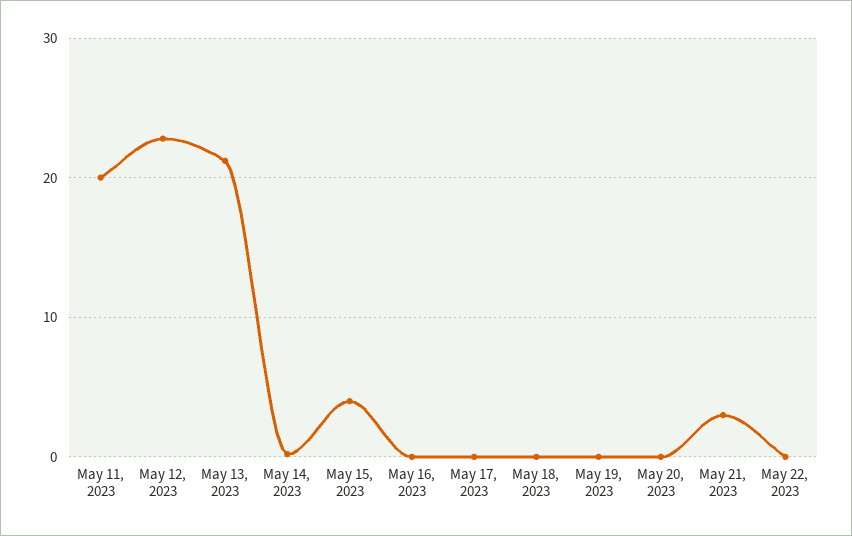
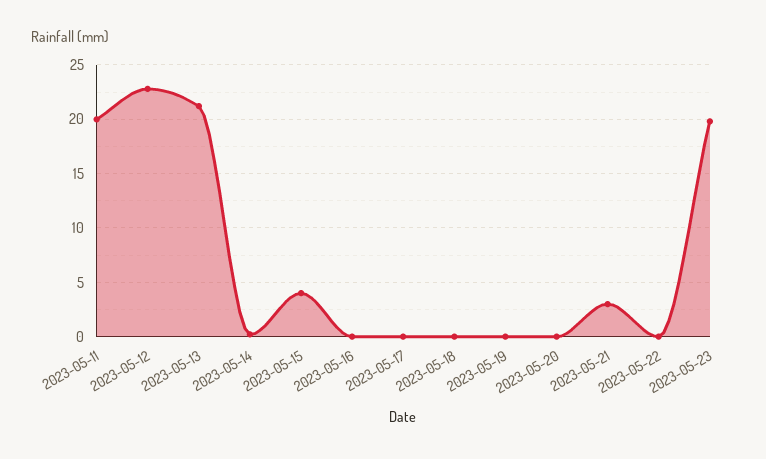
2023-05-23: none -> 20

